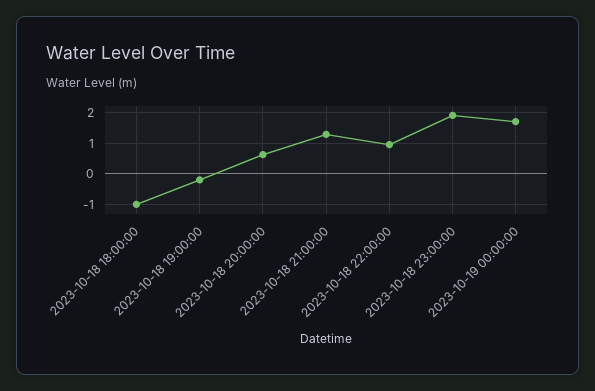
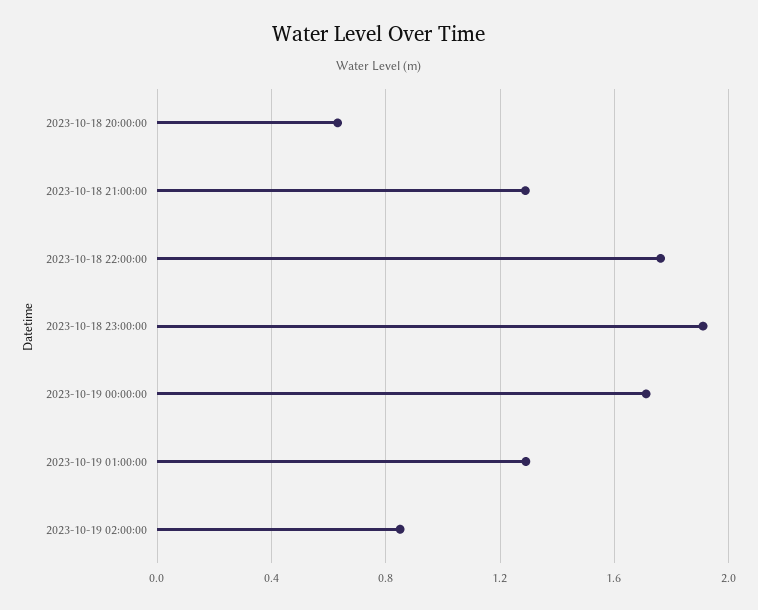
2023-10-18 18:00:00: -1 -> none
2023-10-18 19:00:00: -0.2 -> none
2023-10-18 22:00:00: 1 -> 1.75
2023-10-19 01:00:00: none -> 1.3
2023-10-19 02:00:00: none -> 0.85

